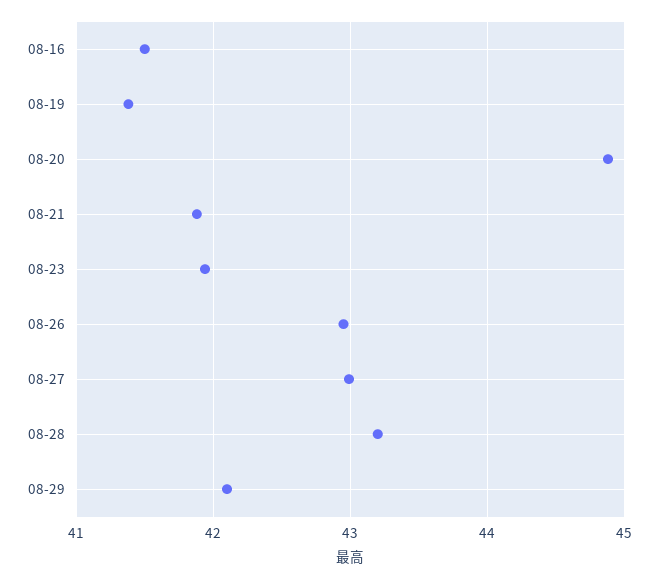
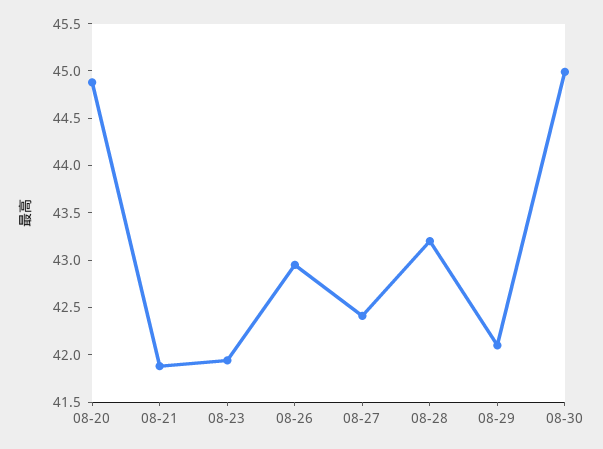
08-16: 41.5 -> none
08-19: 41.4 -> none
08-27: 43 -> 42.4
08-30: none -> 45

